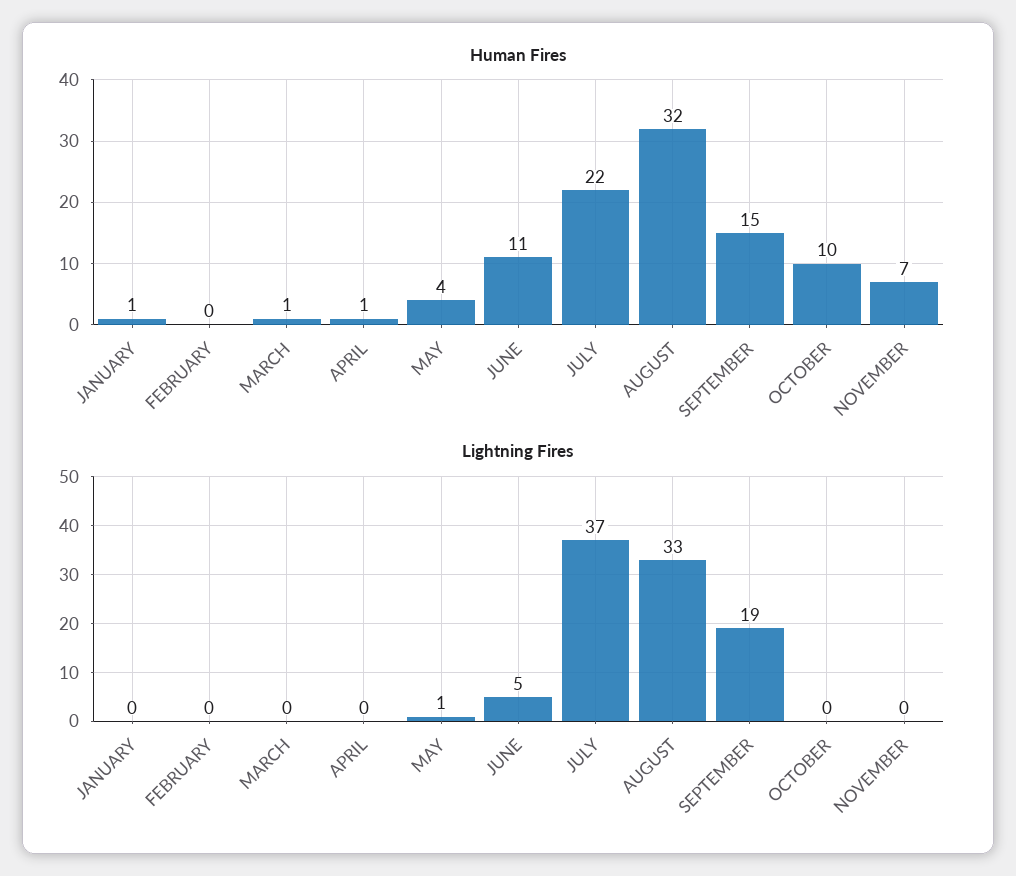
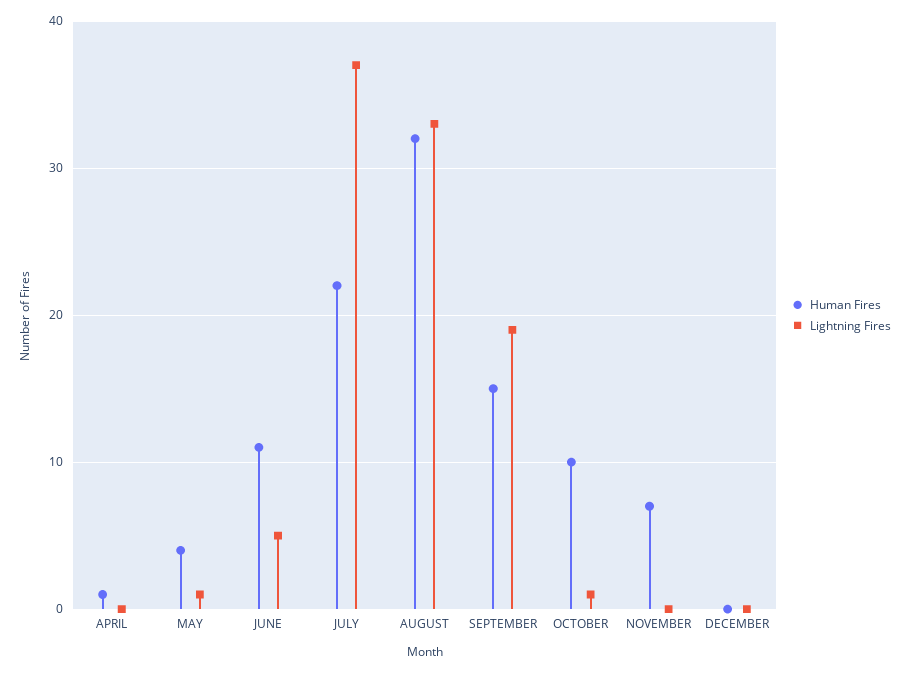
Human Fires, JANUARY: 1 -> none
Human Fires, FEBRUARY: 0 -> none
Human Fires, MARCH: 1 -> none
Lightning Fires, JANUARY: 0 -> none
Lightning Fires, FEBRUARY: 0 -> none
Lightning Fires, MARCH: 0 -> none
Lightning Fires, OCTOBER: 0 -> 1
Human Fires, DECEMBER: none -> 0
Lightning Fires, DECEMBER: none -> 0

